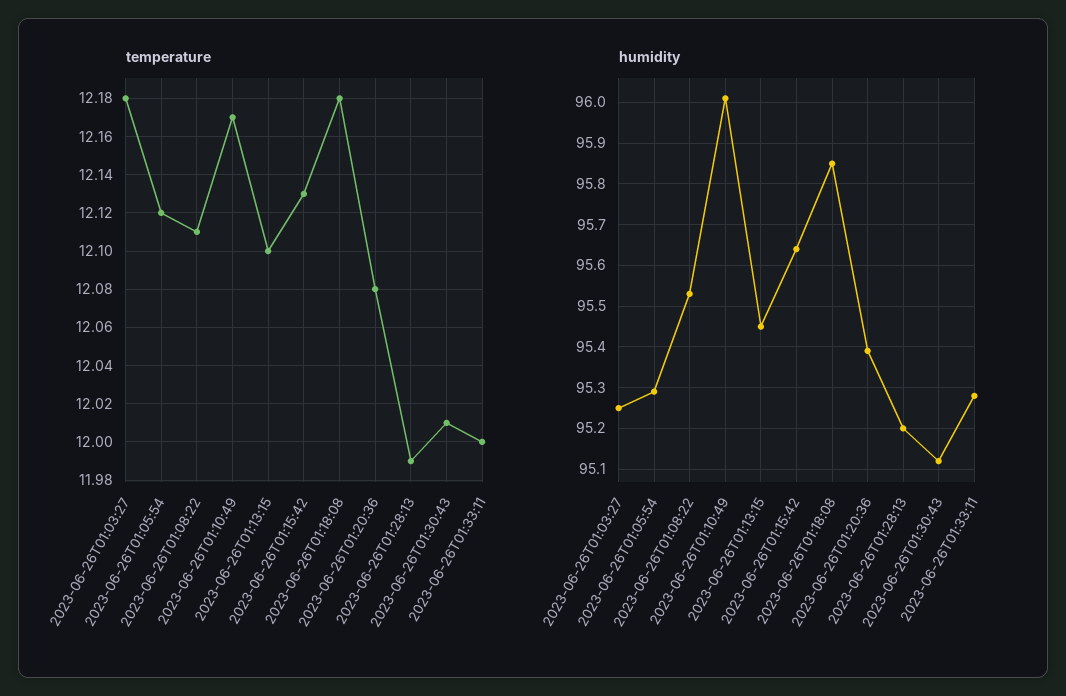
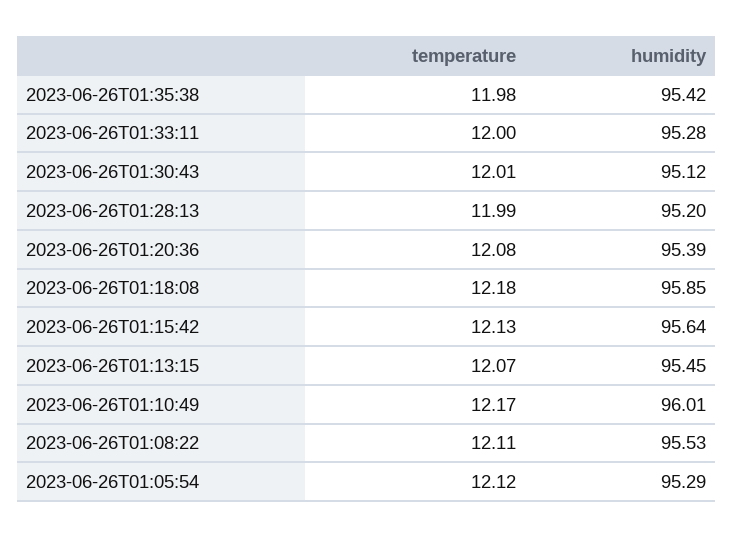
temperature, 2023-06-26T01:03:27: 12.18 -> none
temperature, 2023-06-26T01:13:15: 12.1 -> 12.07
humidity, 2023-06-26T01:03:27: 95.25 -> none
temperature, 2023-06-26T01:35:38: none -> 11.98
humidity, 2023-06-26T01:35:38: none -> 95.42

